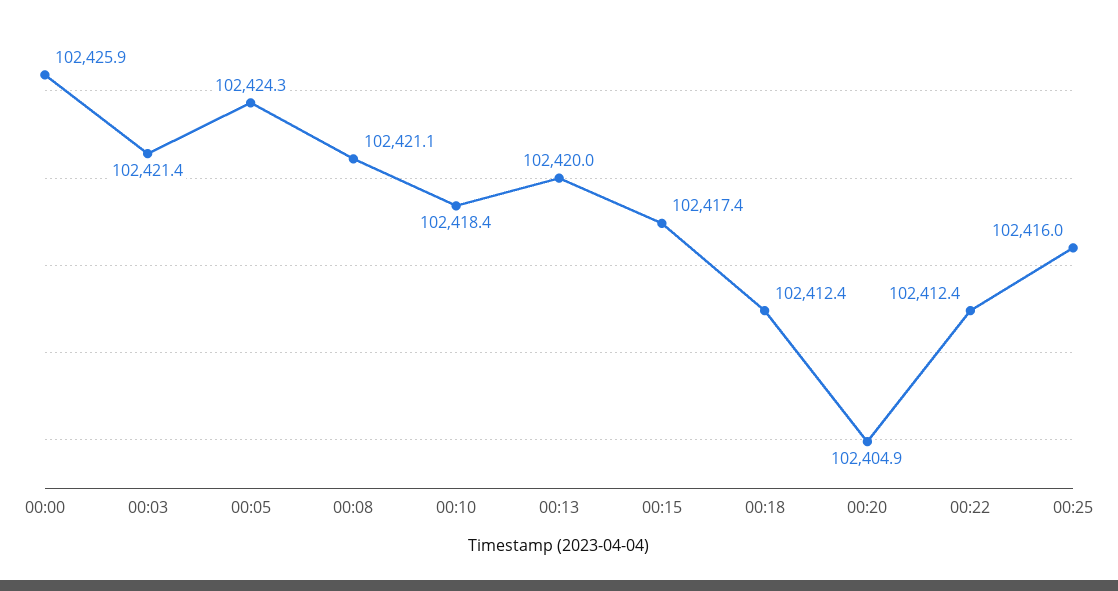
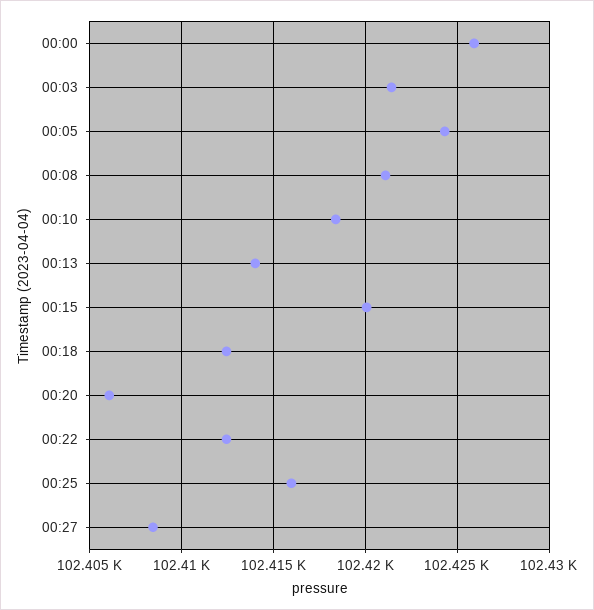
00:13: 102420 -> 102414
00:15: 102417.4 -> 102420
00:20: 102404.9 -> 102406
00:27: none -> 102408.5

